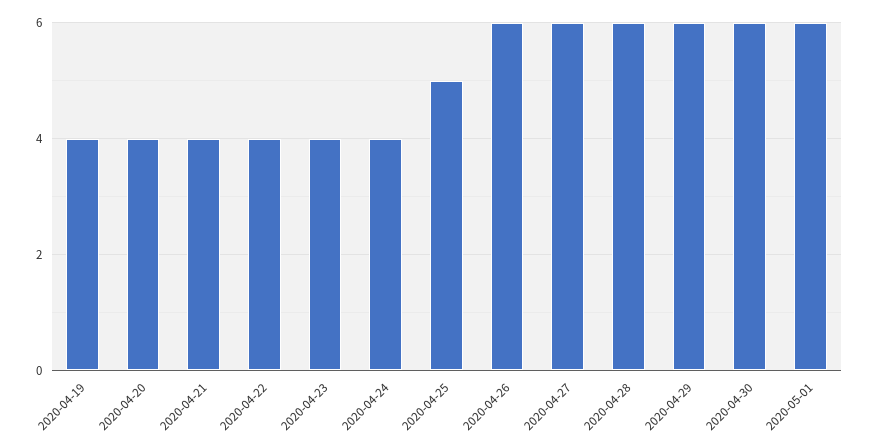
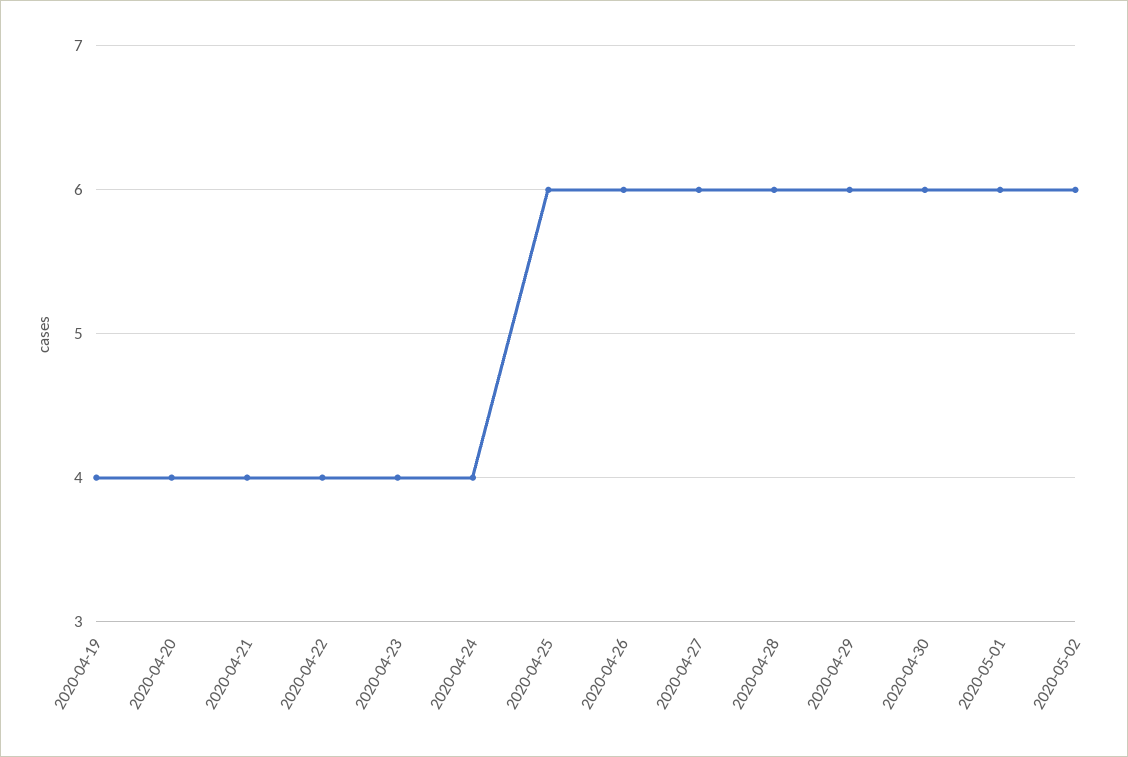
2020-04-25: 5 -> 6
2020-05-02: none -> 6

